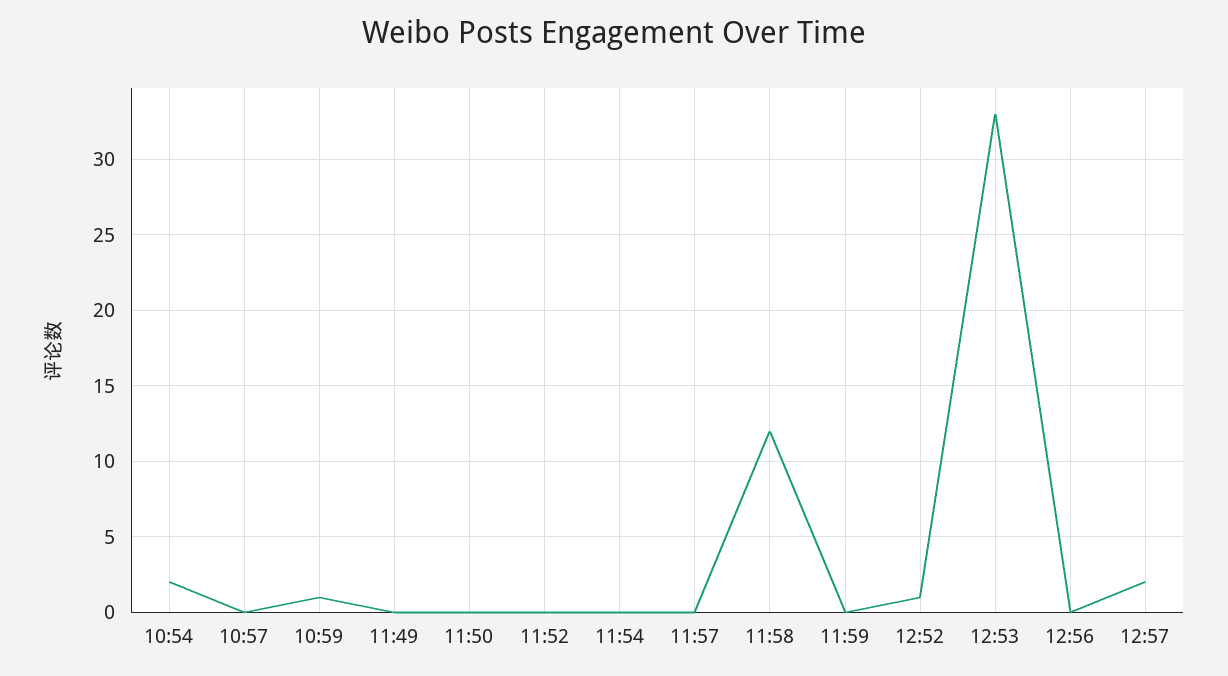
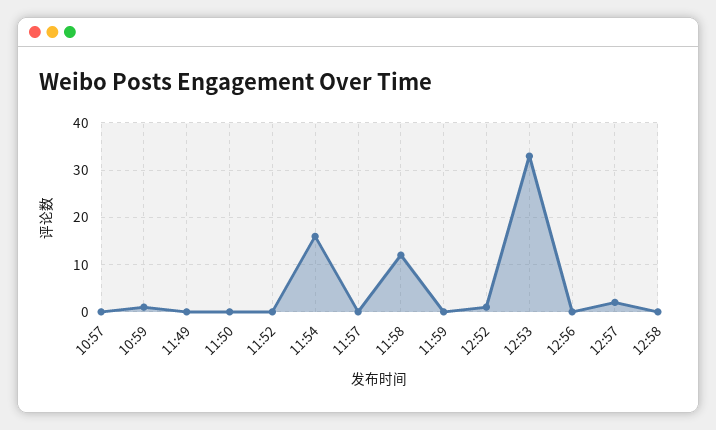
10:54: 2 -> none
11:54: 0 -> 15
12:58: none -> 0

